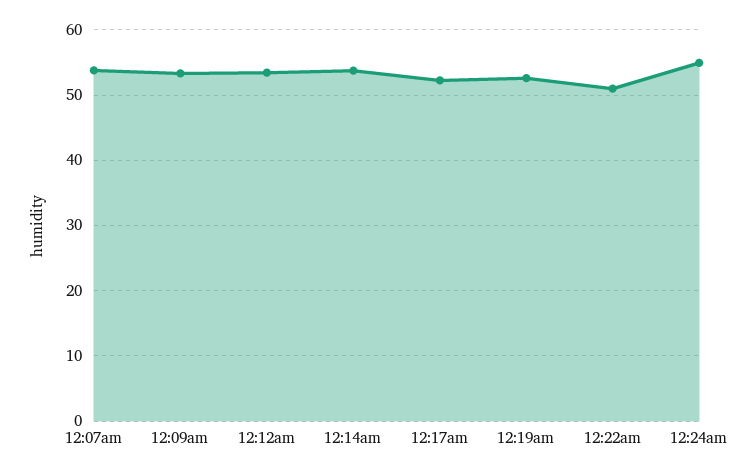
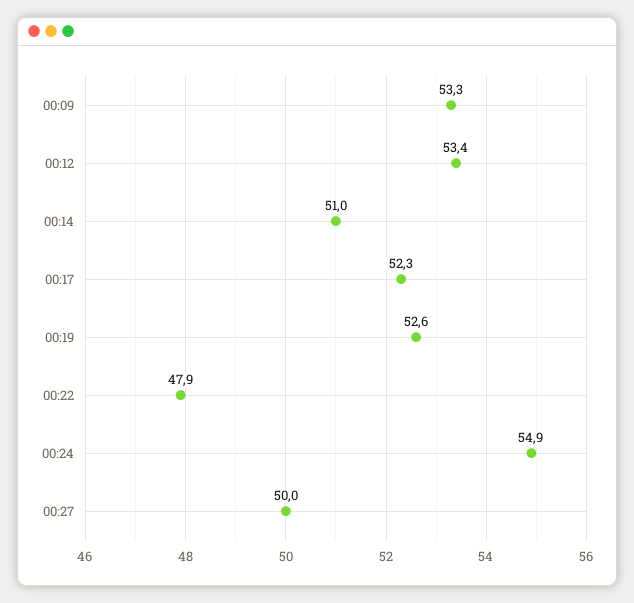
12:07am: 54 -> none
12:14am: 54 -> 51
12:22am: 51 -> 47.9
00:27: none -> 50

